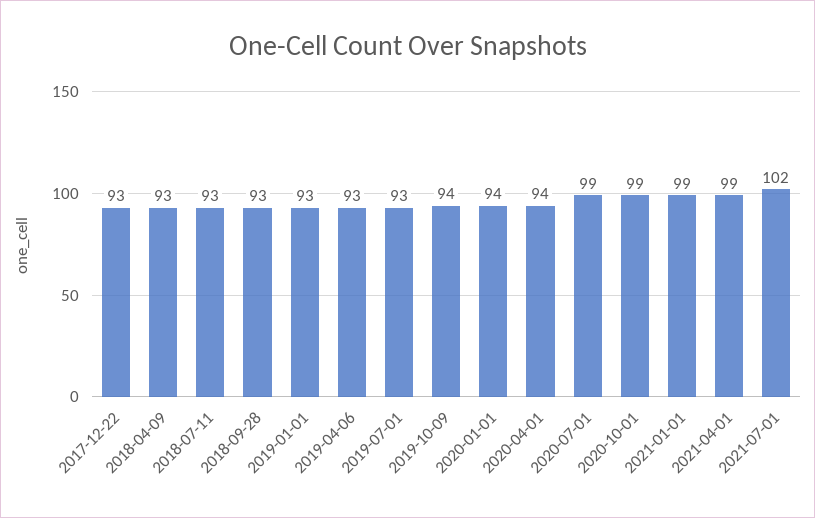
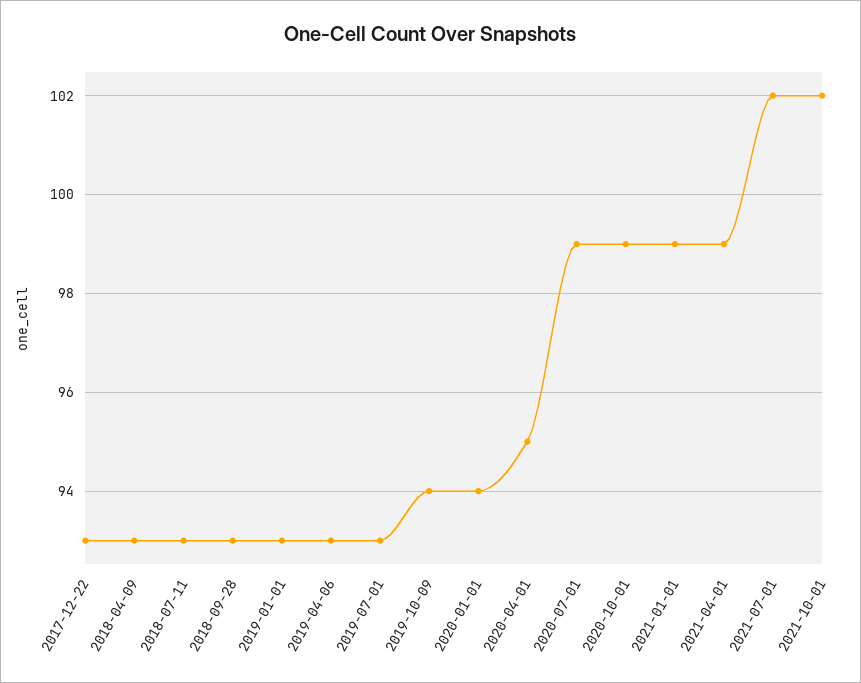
2020-04-01: 94 -> 95
2021-10-01: none -> 102

